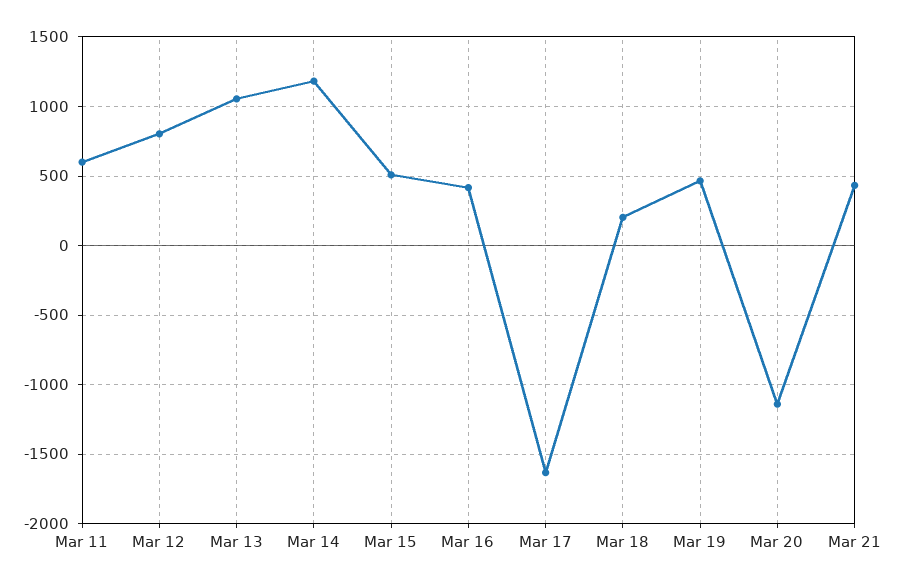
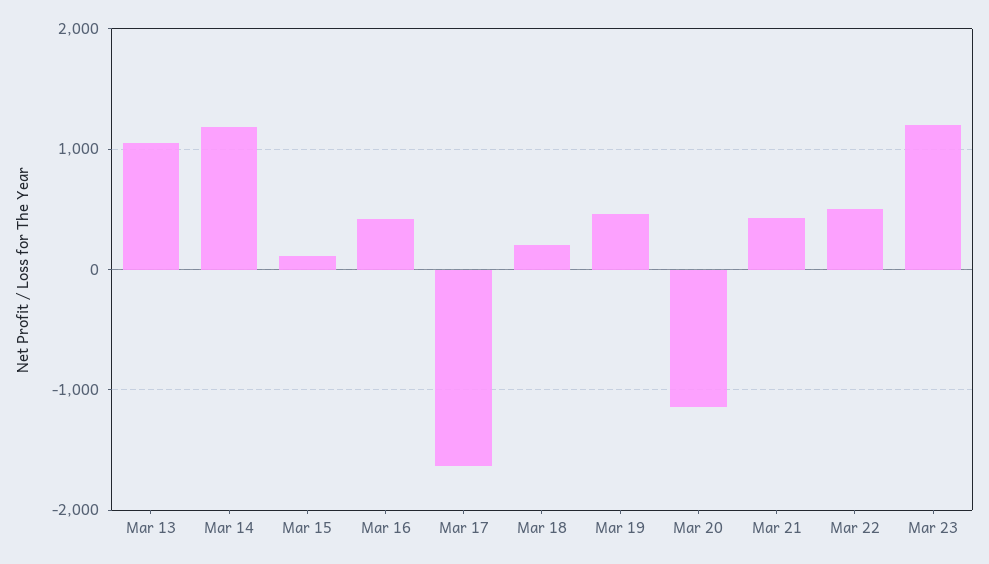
Mar 11: 600 -> none
Mar 12: 800 -> none
Mar 15: 500 -> 100
Mar 22: none -> 500
Mar 23: none -> 1200

